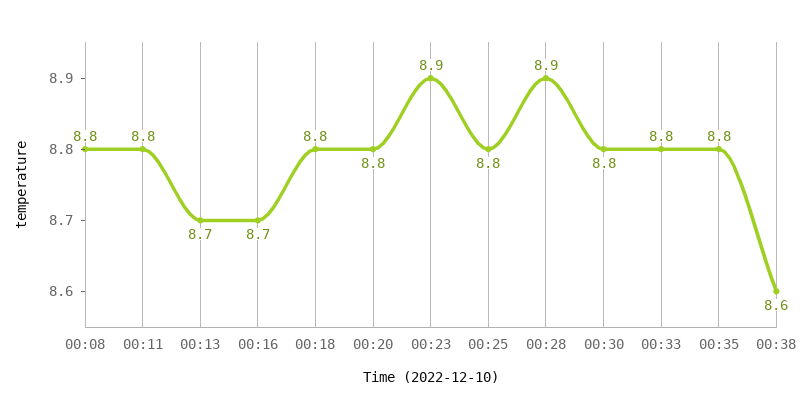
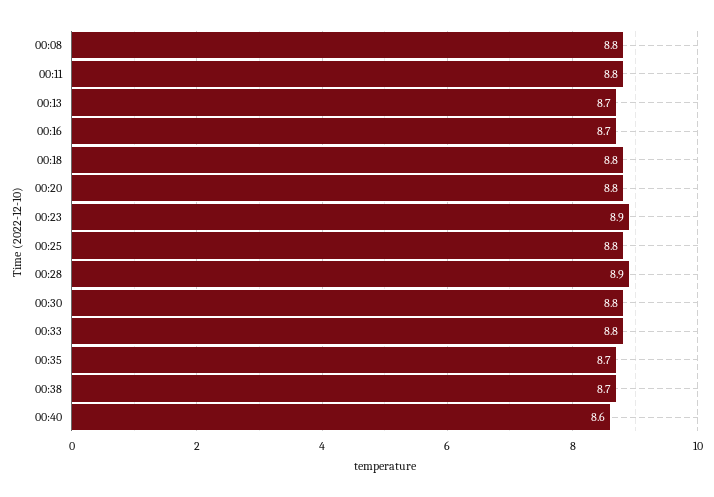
00:35: 8.8 -> 8.7
00:38: 8.6 -> 8.7
00:40: none -> 8.6

